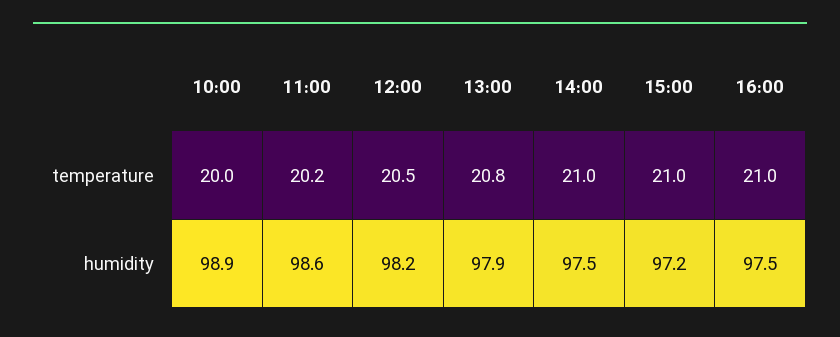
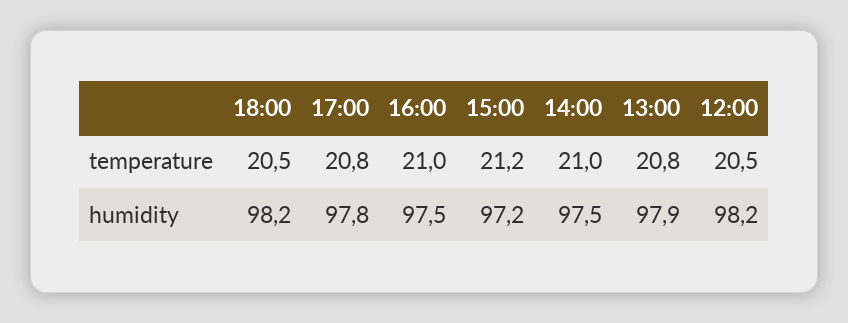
10:00, temperature: 20 -> none
11:00, temperature: 20.2 -> none
15:00, temperature: 21 -> 21.2
10:00, humidity: 98.9 -> none
11:00, humidity: 98.6 -> none
18:00, temperature: none -> 20.5
17:00, temperature: none -> 20.8
18:00, humidity: none -> 98.2
17:00, humidity: none -> 97.8

